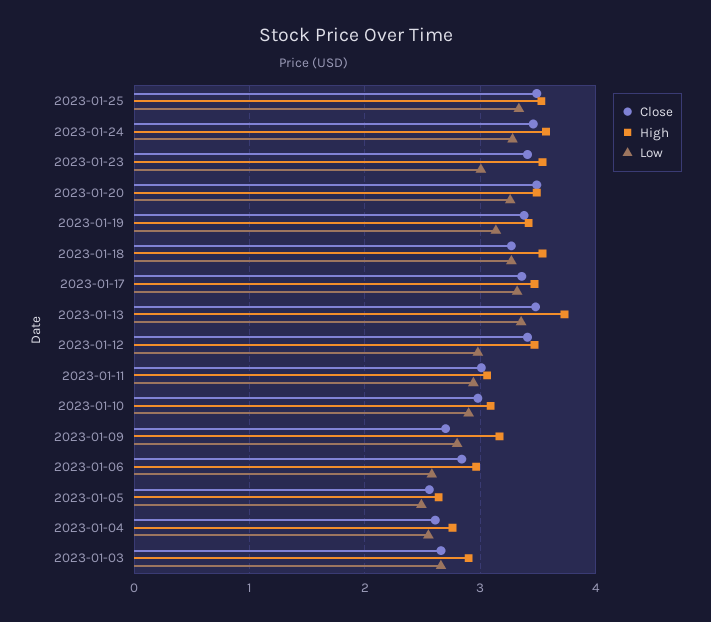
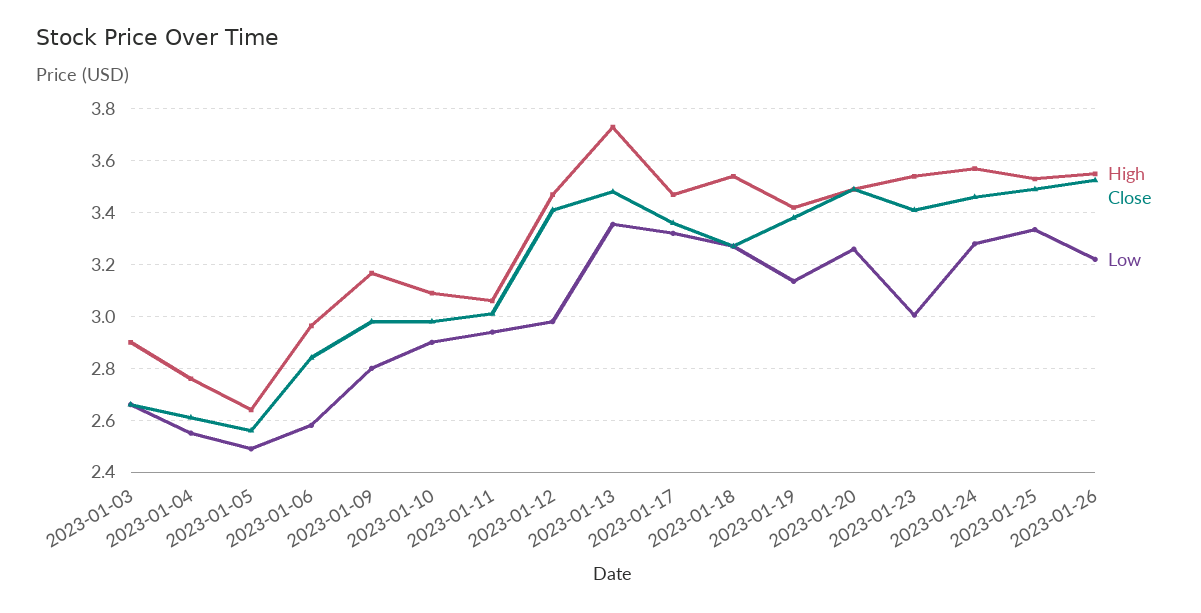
Close, 2023-01-09: 2.7 -> 2.975
High, 2023-01-26: none -> 3.55
Close, 2023-01-26: none -> 3.525
Low, 2023-01-26: none -> 3.225

